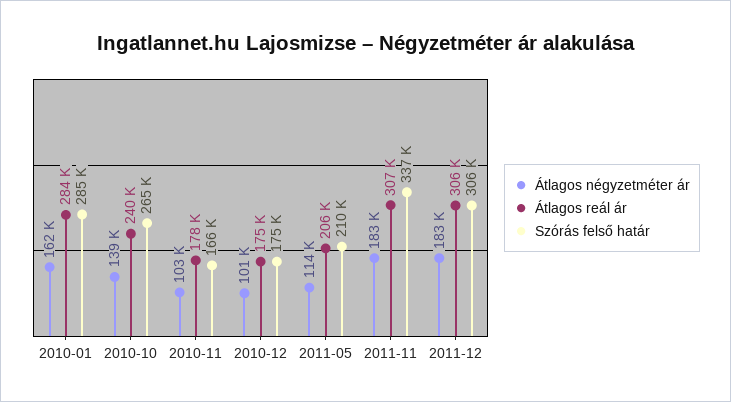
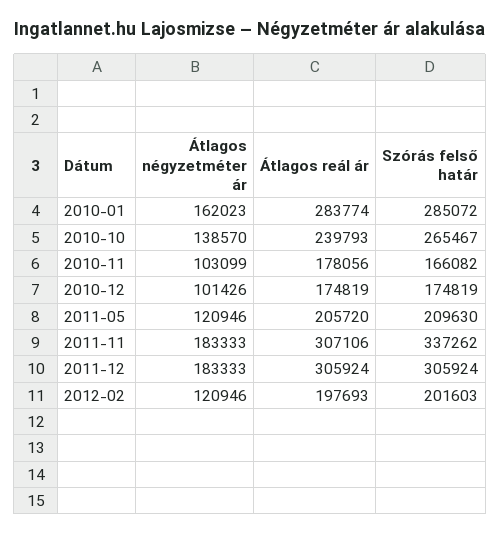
Átlagos négyzetméter ár, 2011-05: 114000 -> 120946
Átlagos négyzetméter ár, 2012-02: none -> 120946
Átlagos reál ár, 2012-02: none -> 197693
Szórás felső határ, 2012-02: none -> 201603

